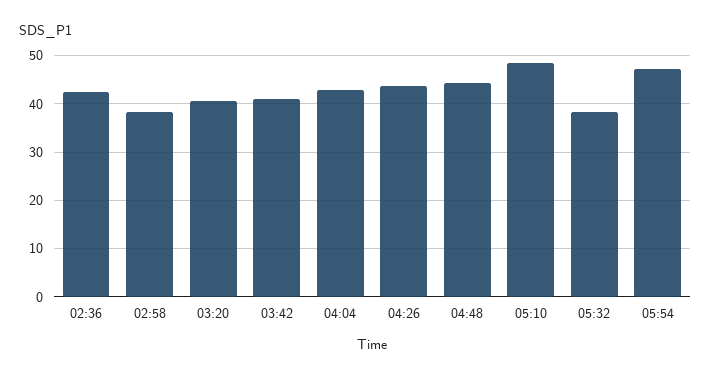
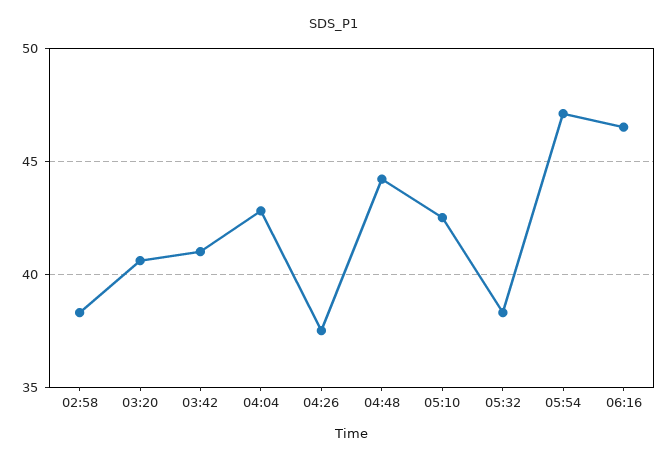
02:36: 42 -> none
04:26: 44 -> 37.5
05:10: 48 -> 42.5
06:16: none -> 46.5

